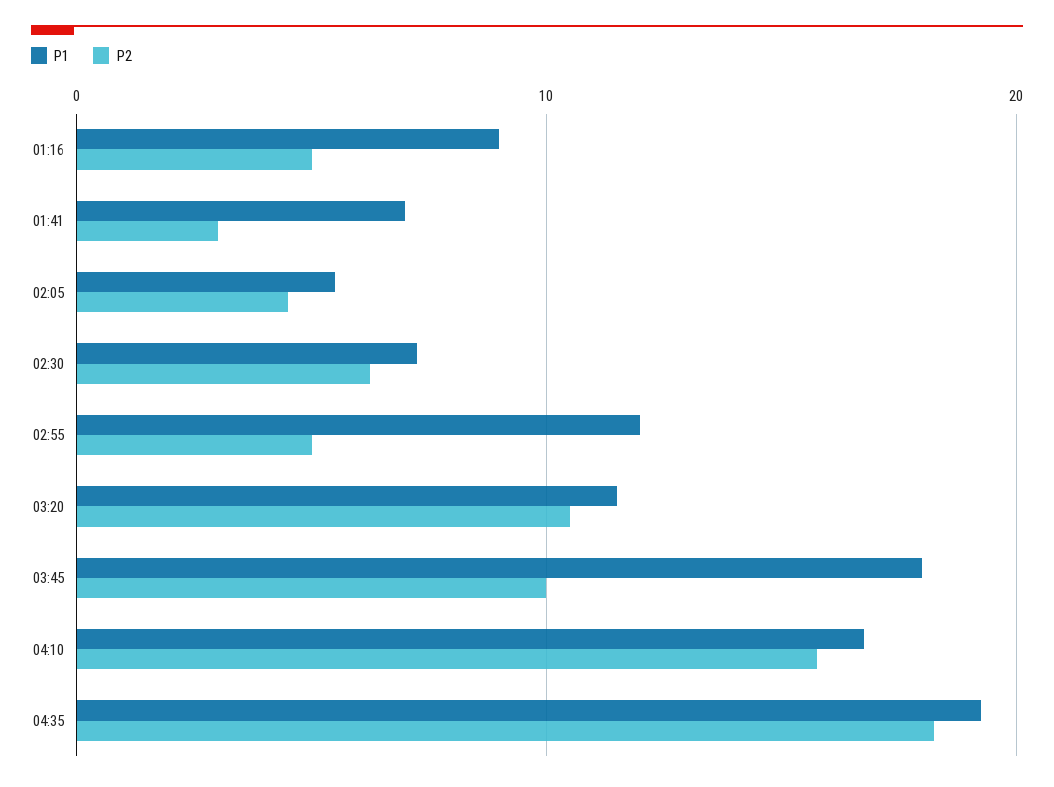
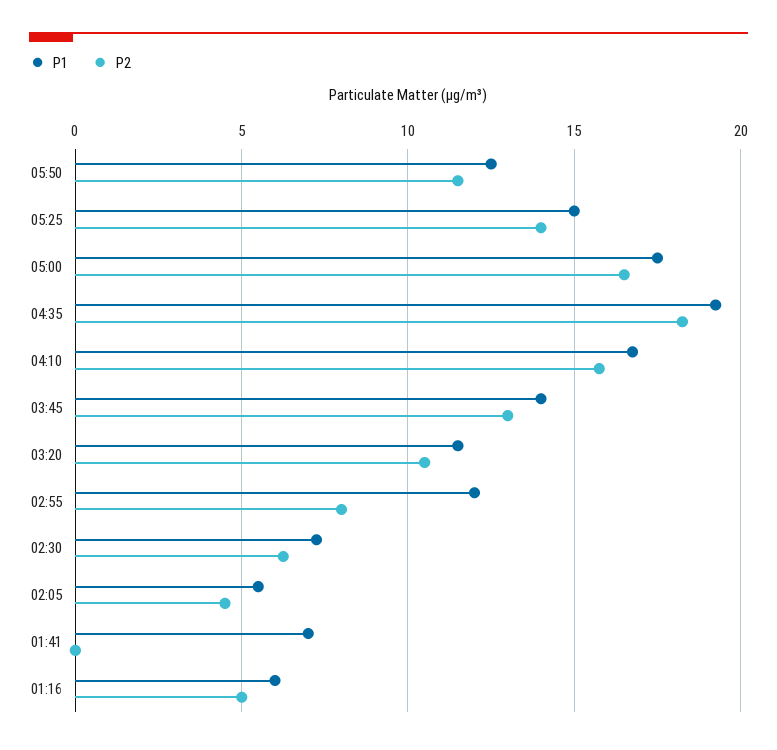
P1, 01:16: 9 -> 6
P2, 01:41: 3 -> 0
P2, 02:55: 5 -> 8
P1, 03:45: 18 -> 14
P2, 03:45: 10 -> 13
P1, 05:50: none -> 12.5
P2, 05:50: none -> 11.5
P1, 05:25: none -> 15
P2, 05:25: none -> 14
P1, 05:00: none -> 17.5
P2, 05:00: none -> 16.5

